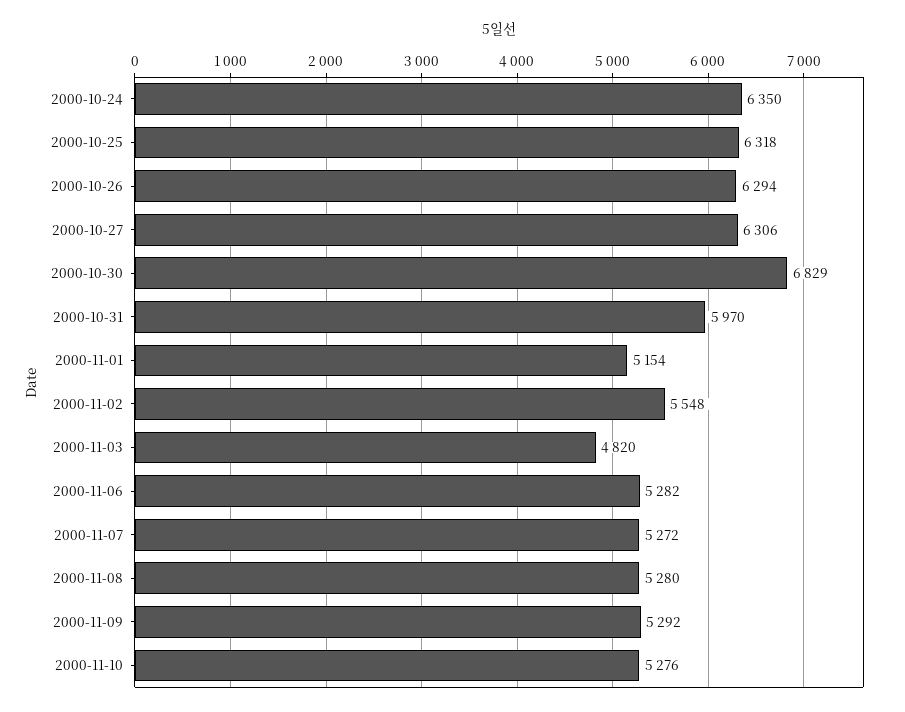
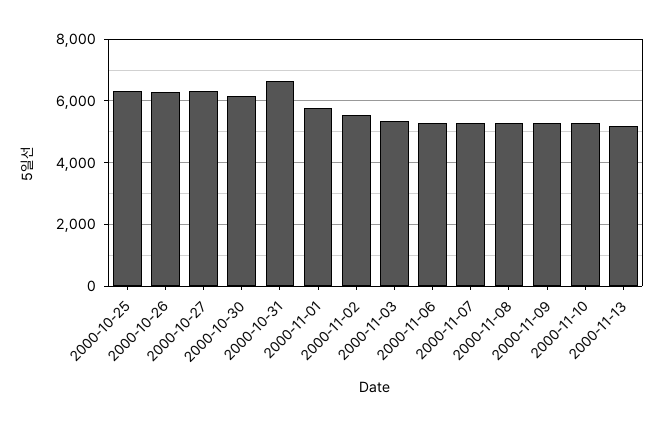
2000-10-24: 6350 -> none
2000-10-30: 6829 -> 6200
2000-10-31: 5970 -> 6600
2000-11-01: 5154 -> 5800
2000-11-03: 4820 -> 5400
2000-11-13: none -> 5200

